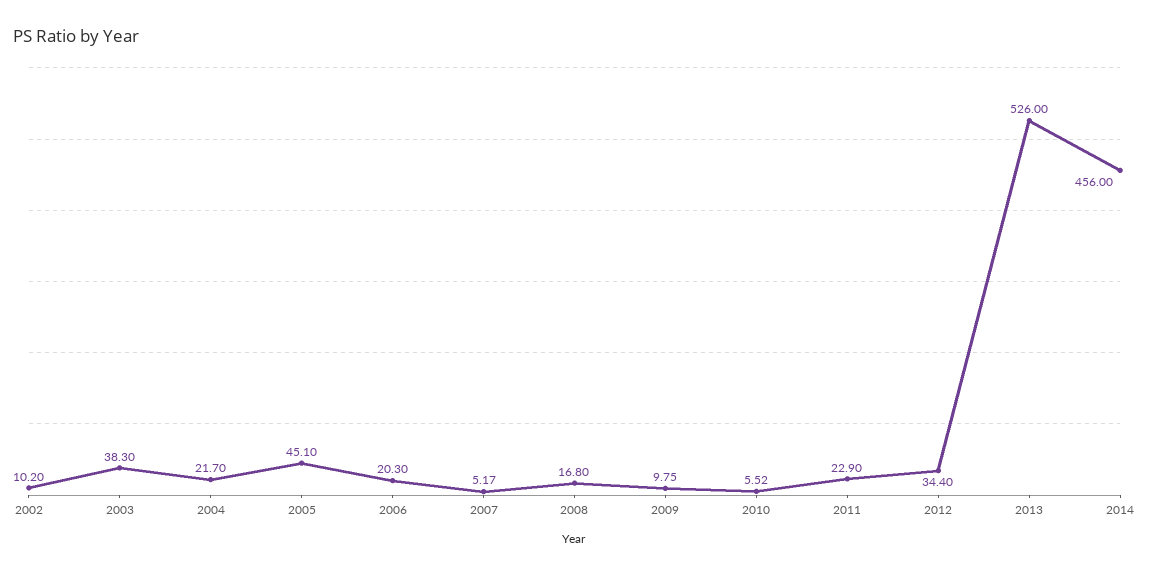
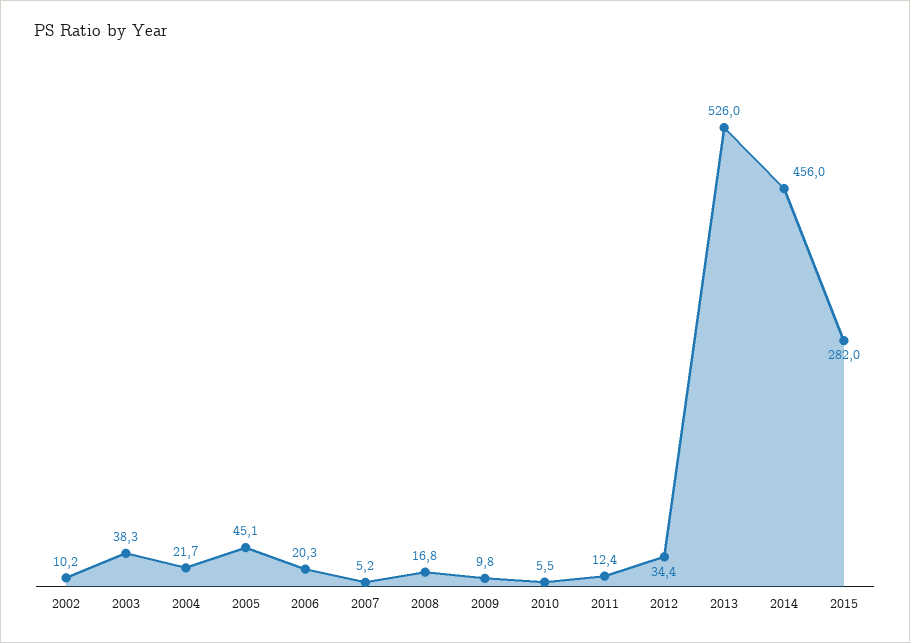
2011: 22.9 -> 12.4
2015: none -> 282

